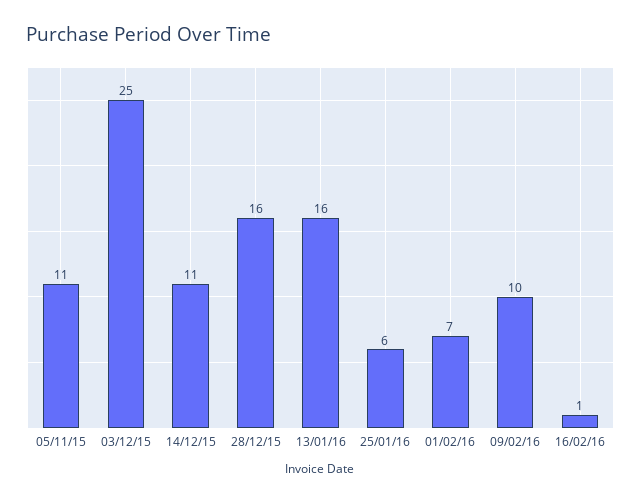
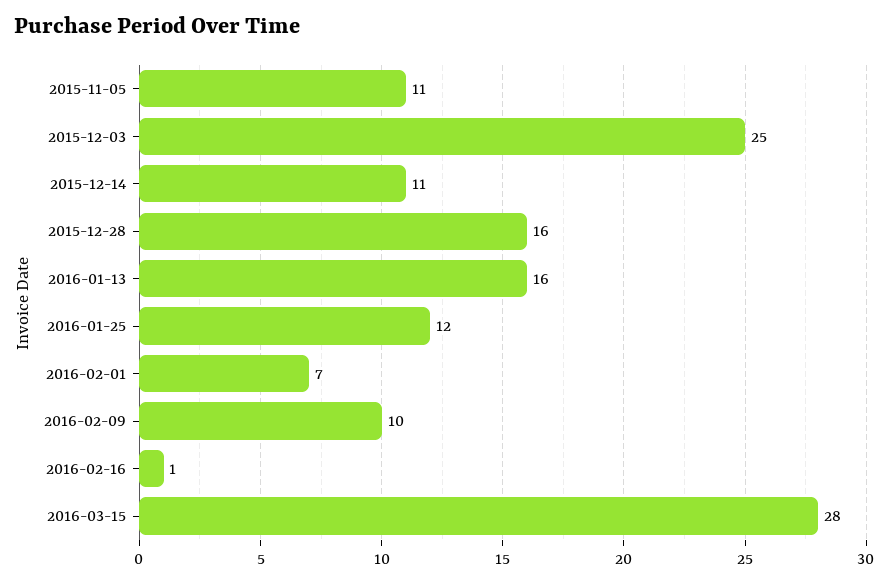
25/01/16: 6 -> 12
2016-03-15: none -> 28

